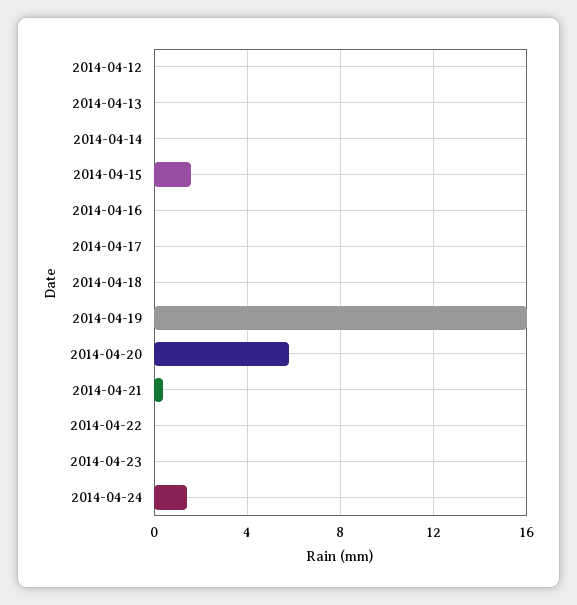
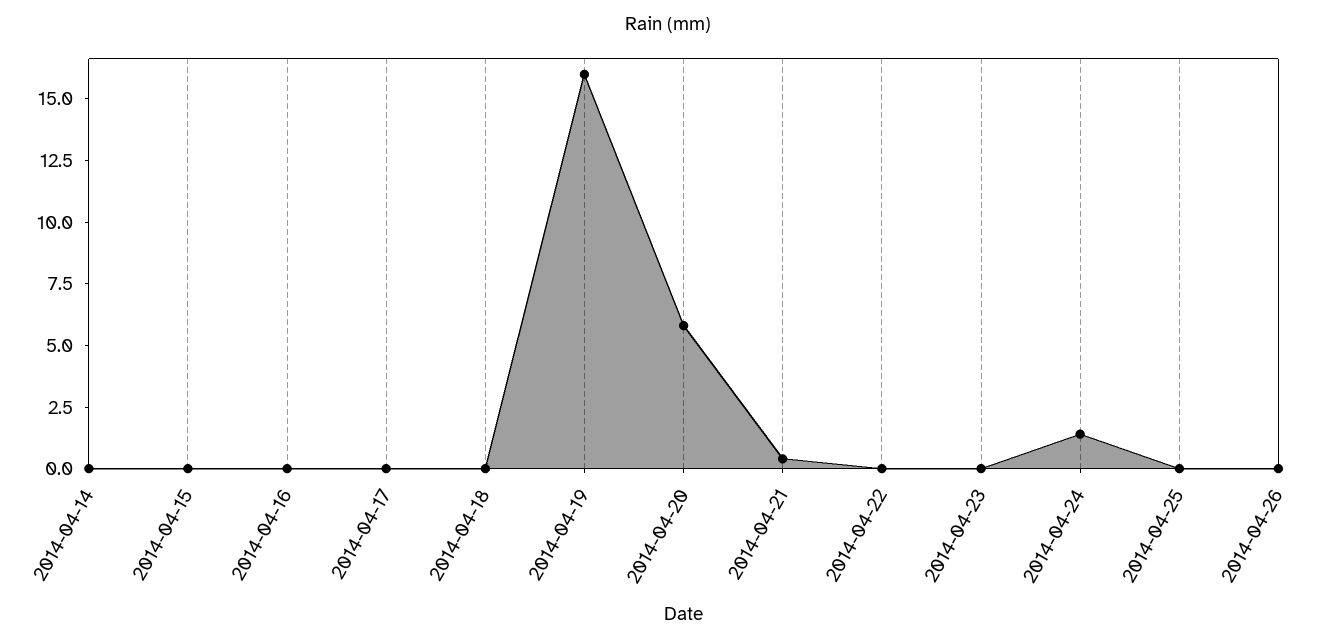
2014-04-12: 0 -> none
2014-04-13: 0 -> none
2014-04-15: 1.5 -> 0
2014-04-25: none -> 0
2014-04-26: none -> 0

